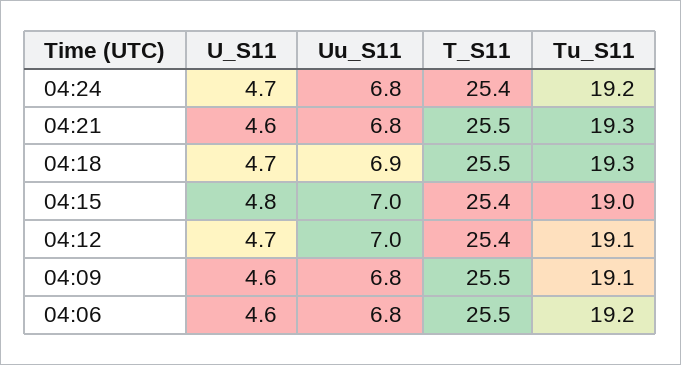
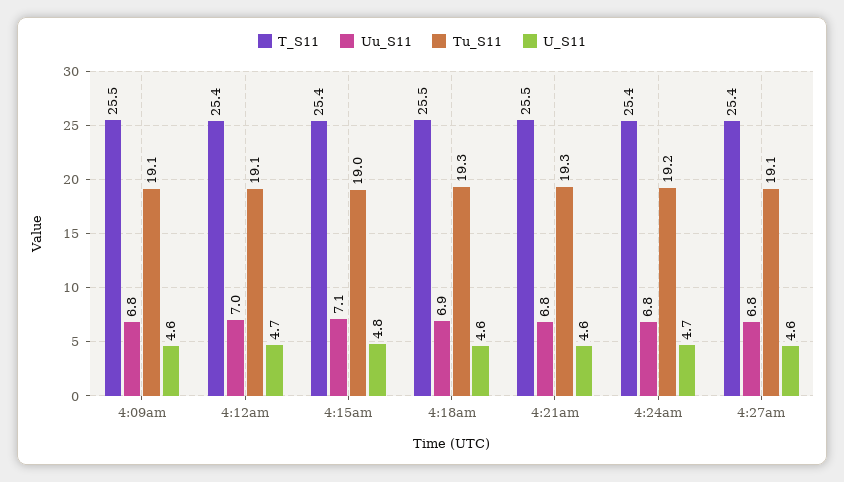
U_S11, 04:18: 4.7 -> 4.6
Uu_S11, 04:15: 7 -> 7.1
U_S11, 04:06: 4.6 -> none
Uu_S11, 04:06: 6.8 -> none
T_S11, 04:06: 25.5 -> none
Tu_S11, 04:06: 19.2 -> none
T_S11, 4:27am: none -> 25.4
Uu_S11, 4:27am: none -> 6.8
Tu_S11, 4:27am: none -> 19.1
U_S11, 4:27am: none -> 4.6

